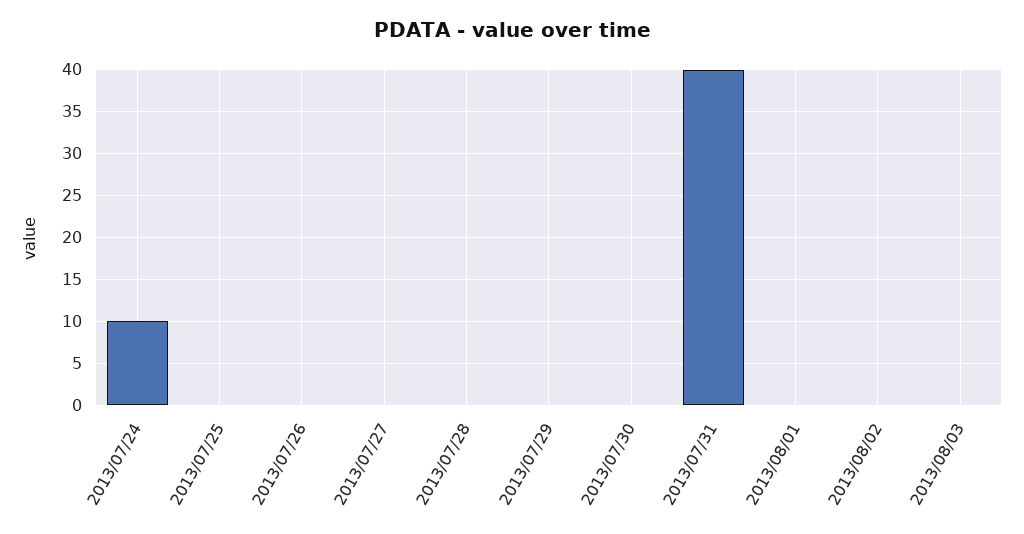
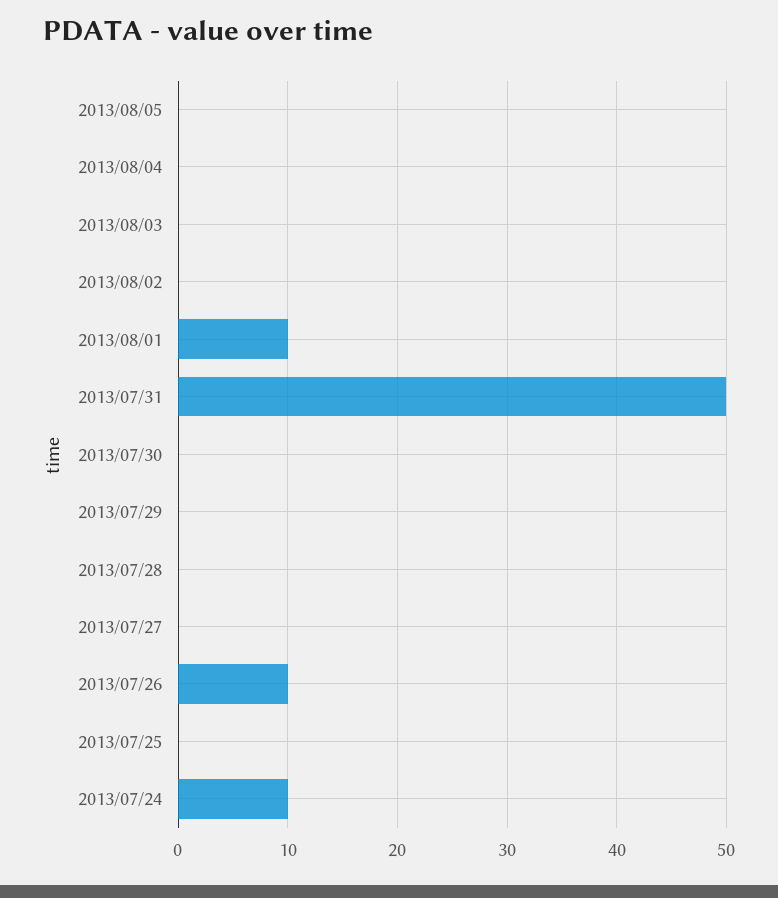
2013/07/26: 0 -> 10
2013/07/31: 40 -> 50
2013/08/01: 0 -> 10
2013/08/05: none -> 0
2013/08/04: none -> 0

